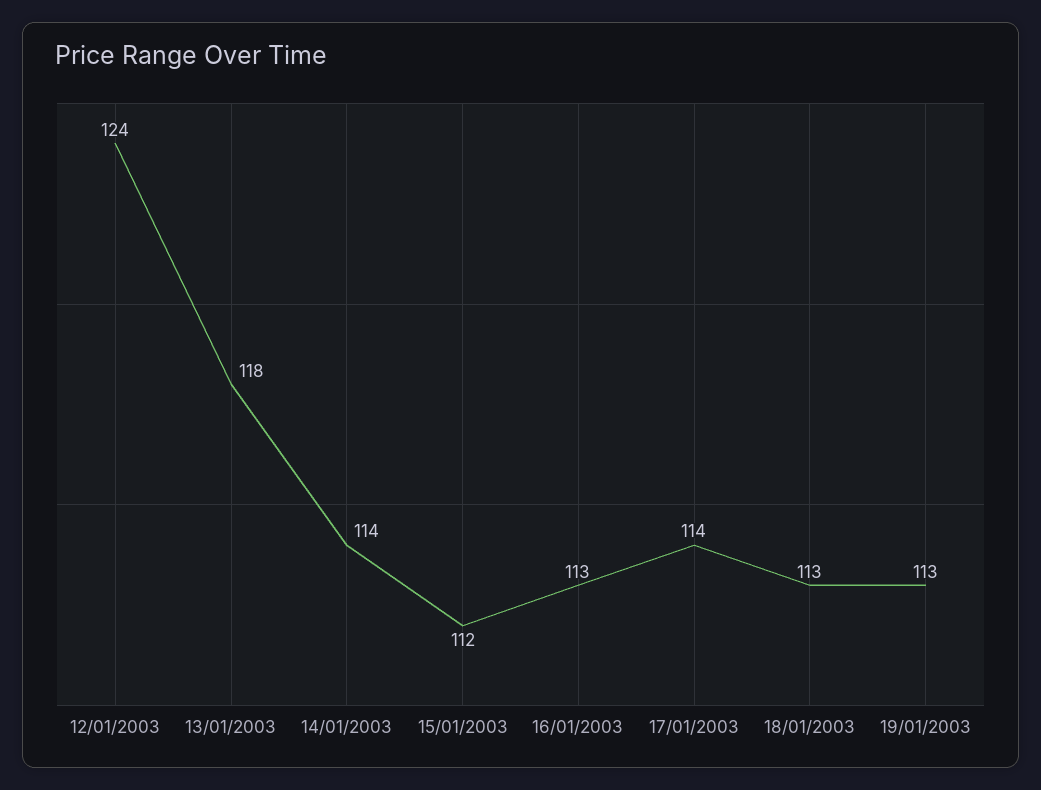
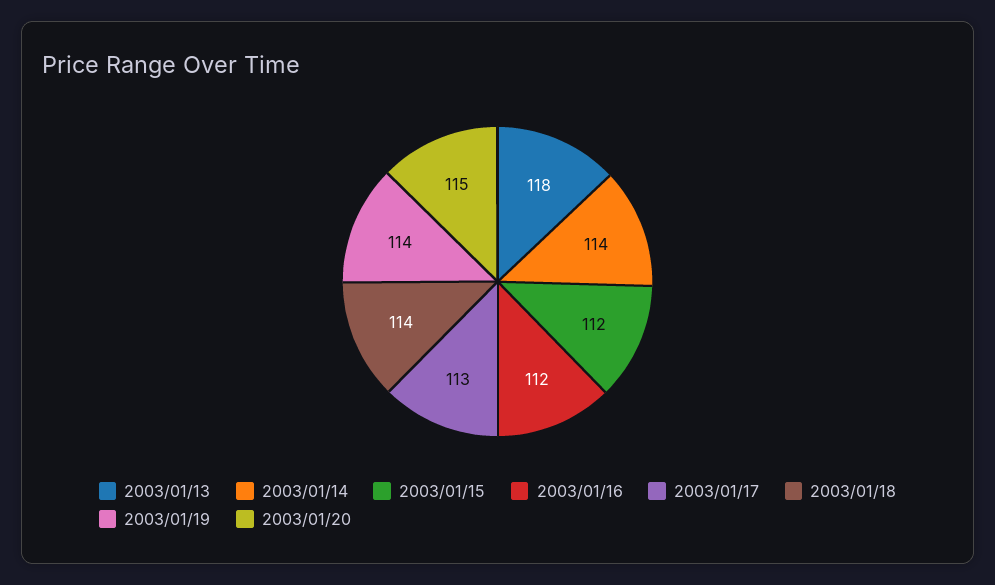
12/01/2003: 124 -> none
16/01/2003: 113 -> 112
17/01/2003: 114 -> 113
18/01/2003: 113 -> 114
19/01/2003: 113 -> 114
2003/01/20: none -> 115

